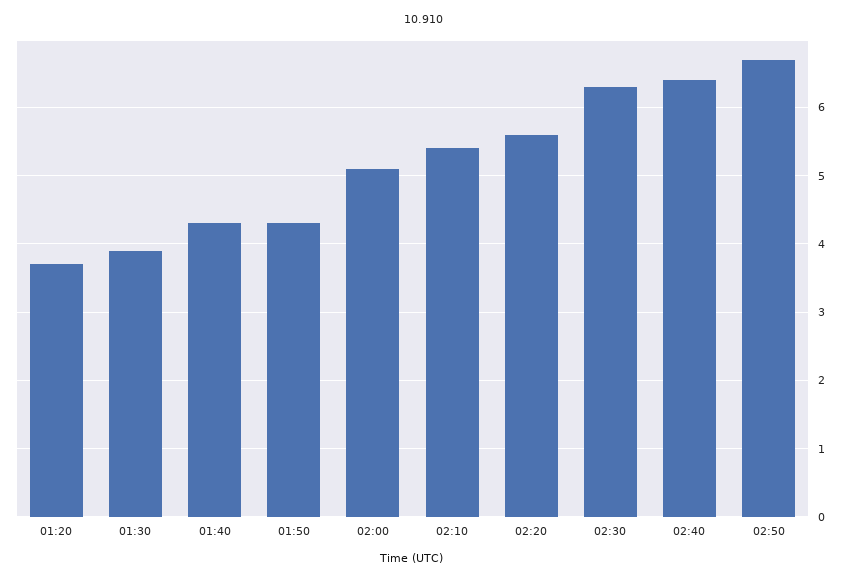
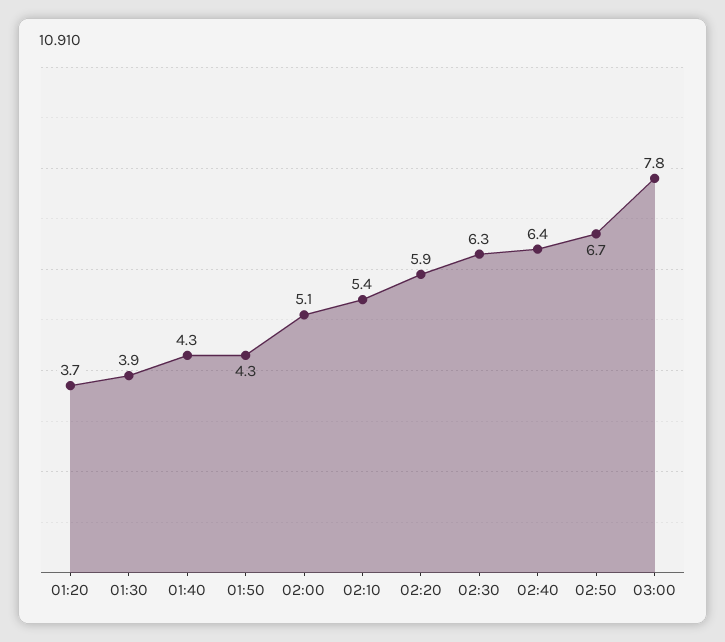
02:20: 5.6 -> 5.9
03:00: none -> 7.8

